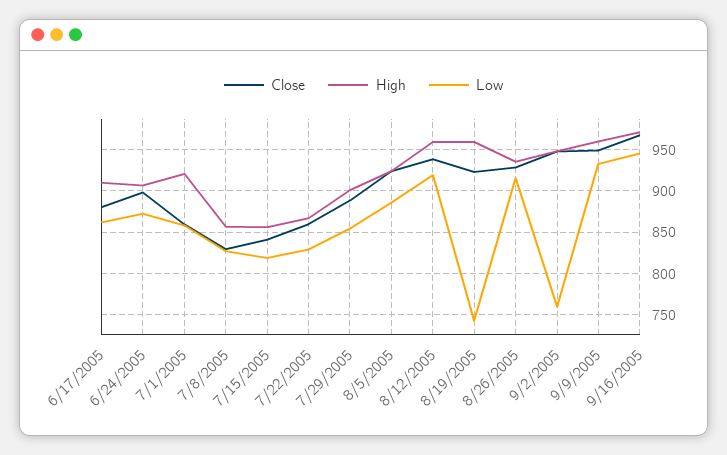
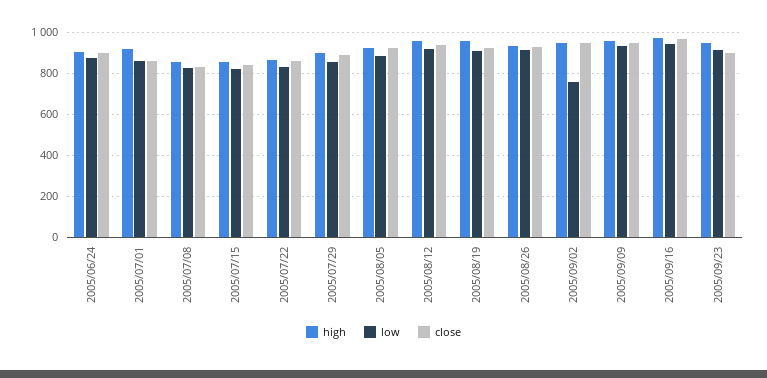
Close, 6/17/2005: 880 -> none
High, 6/17/2005: 910 -> none
Low, 6/17/2005: 860 -> none
Low, 8/19/2005: 740 -> 900
High, 2005/09/23: none -> 950
Low, 2005/09/23: none -> 900
Close, 2005/09/23: none -> 900

